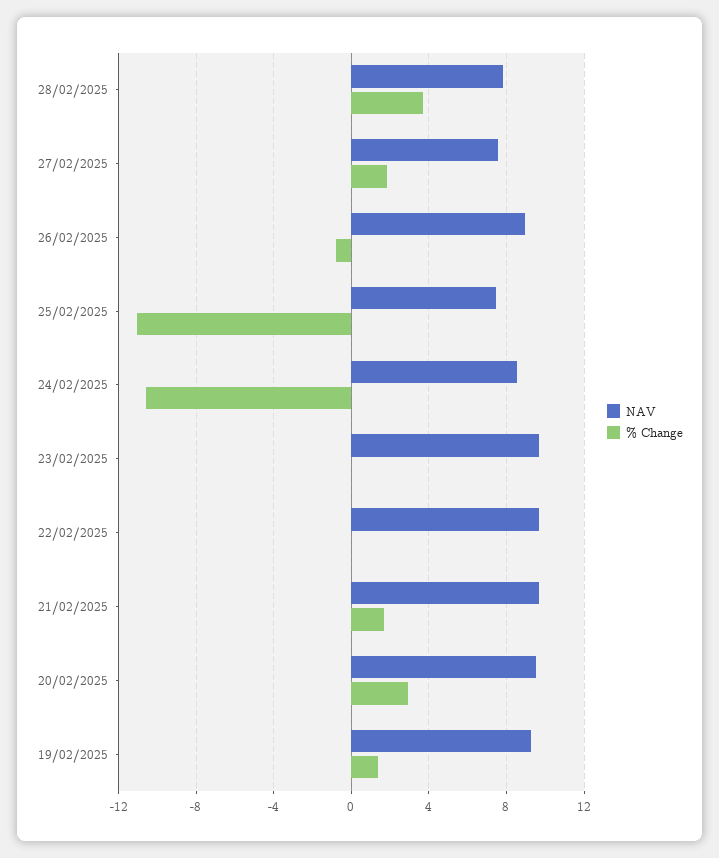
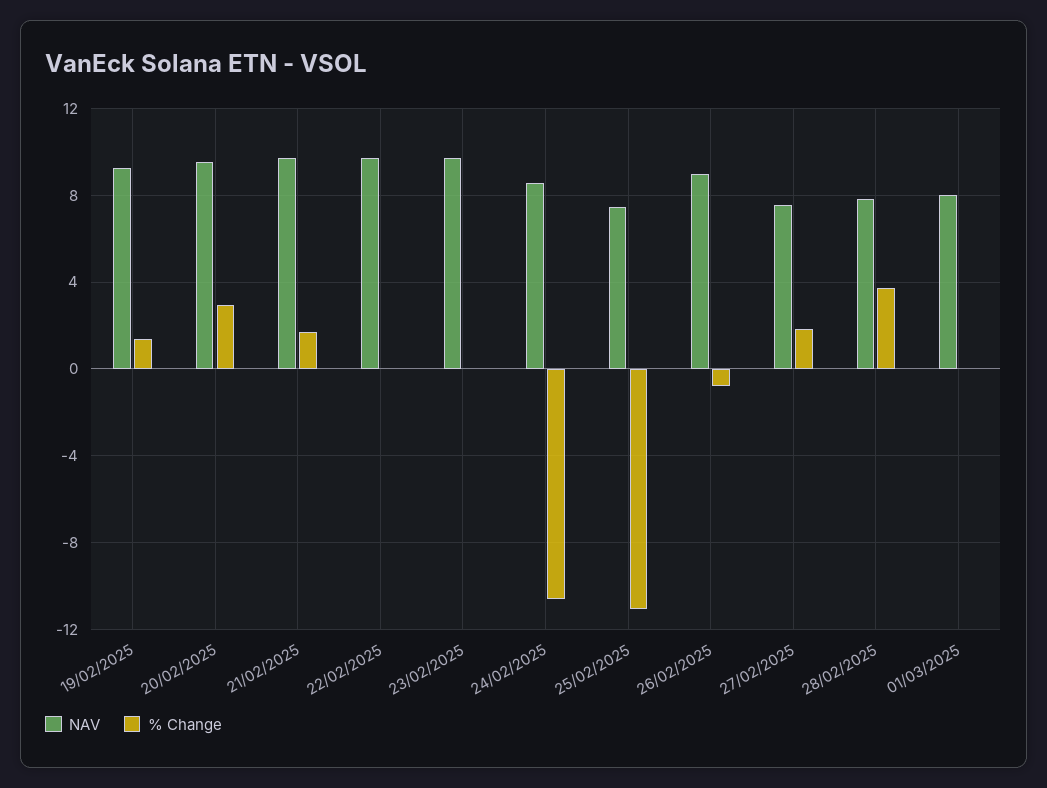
NAV, 01/03/2025: none -> 8
% Change, 01/03/2025: none -> 0

